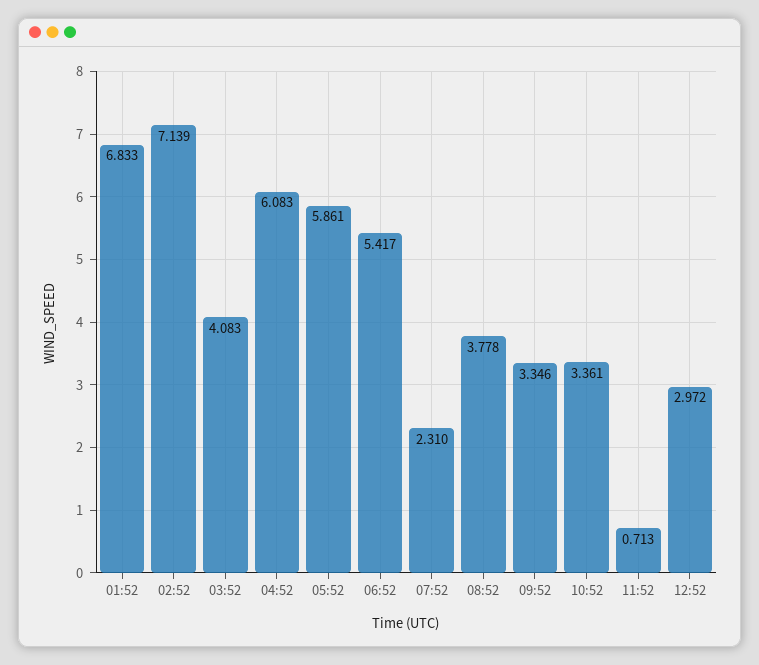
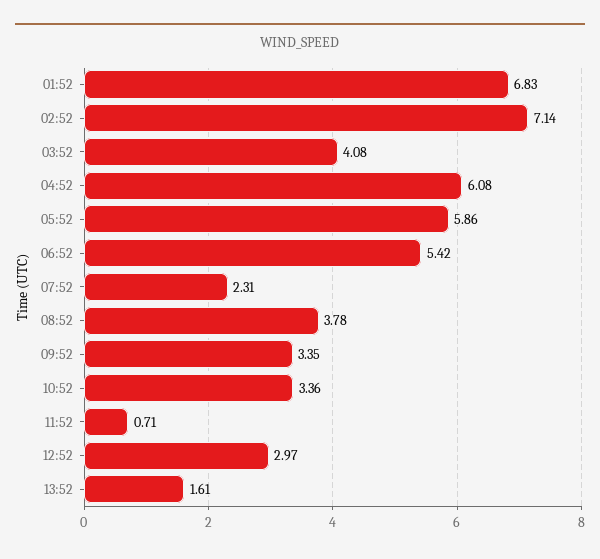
13:52: none -> 1.61

